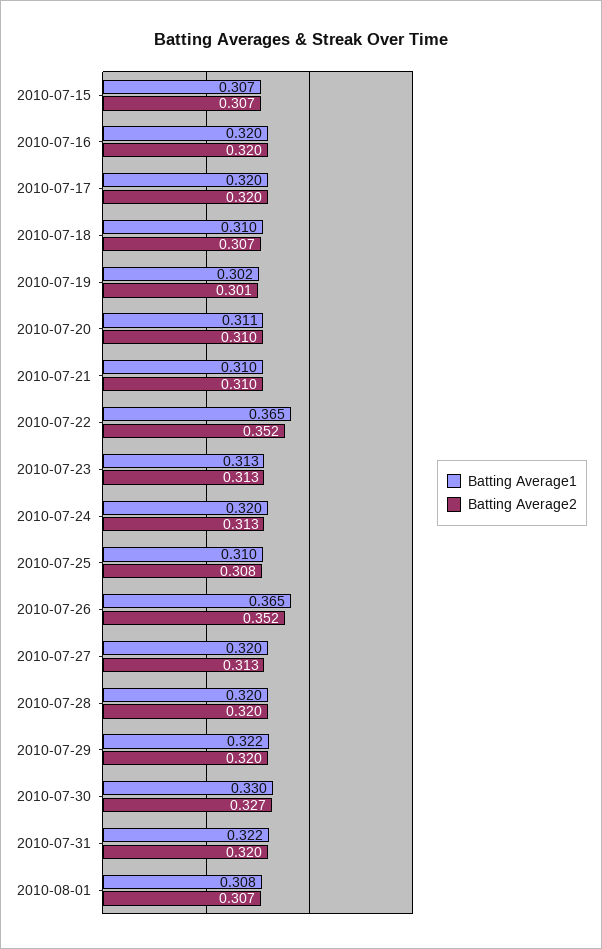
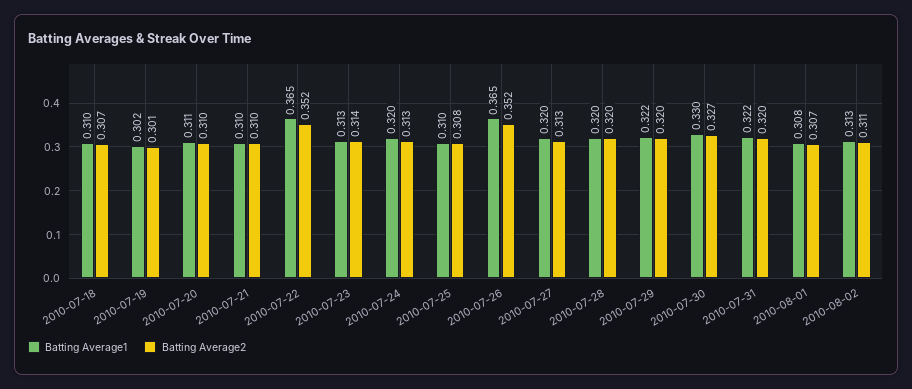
Batting Average1, 2010-07-15: 0.307 -> none
Batting Average2, 2010-07-15: 0.307 -> none
Batting Average1, 2010-07-16: 0.32 -> none
Batting Average2, 2010-07-16: 0.32 -> none
Batting Average1, 2010-07-17: 0.32 -> none
Batting Average2, 2010-07-17: 0.32 -> none
Batting Average2, 2010-07-23: 0.313 -> 0.314
Batting Average1, 2010-08-02: none -> 0.313
Batting Average2, 2010-08-02: none -> 0.311

